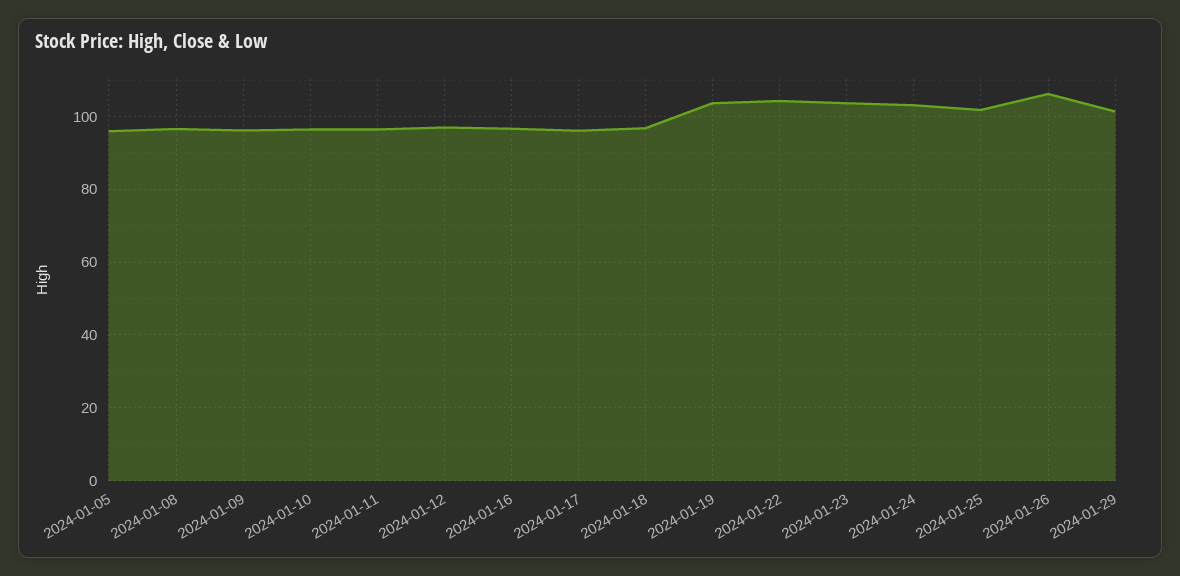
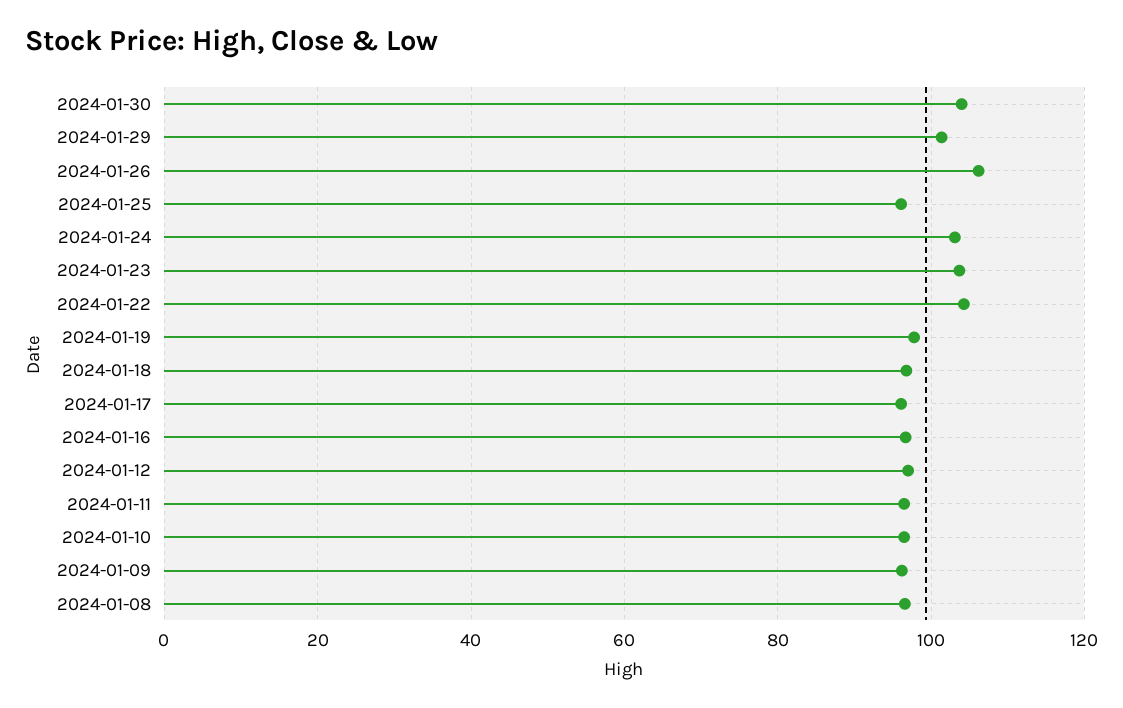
2024-01-05: 96 -> none
2024-01-19: 104 -> 98
2024-01-25: 102 -> 96
2024-01-30: none -> 104

